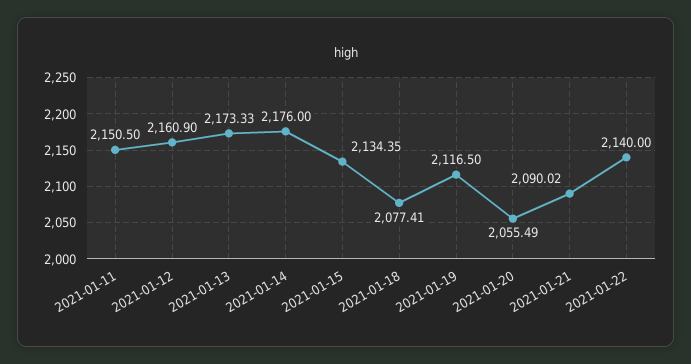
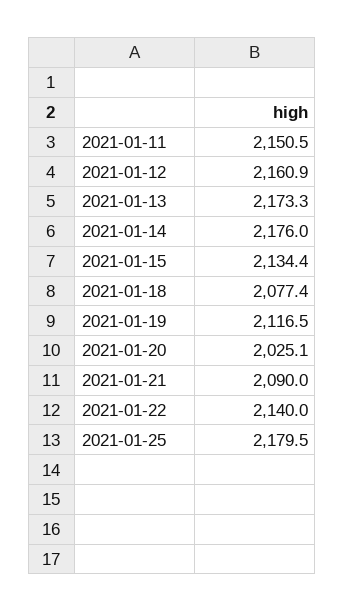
2021-01-20: 2055.49 -> 2025.1
2021-01-25: none -> 2179.5

